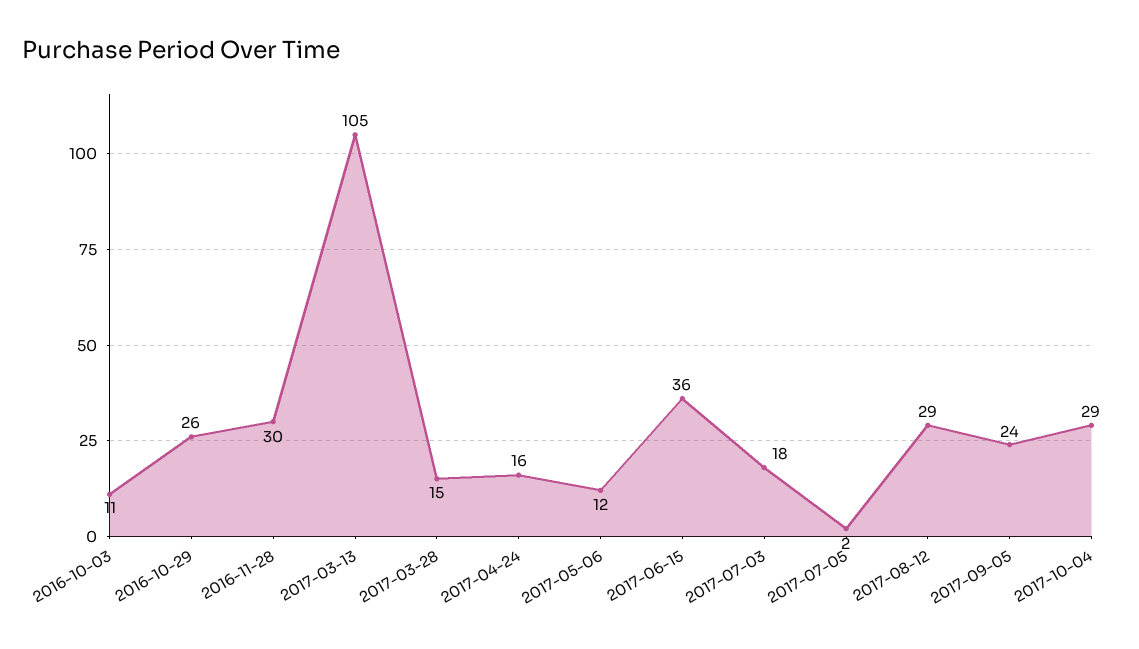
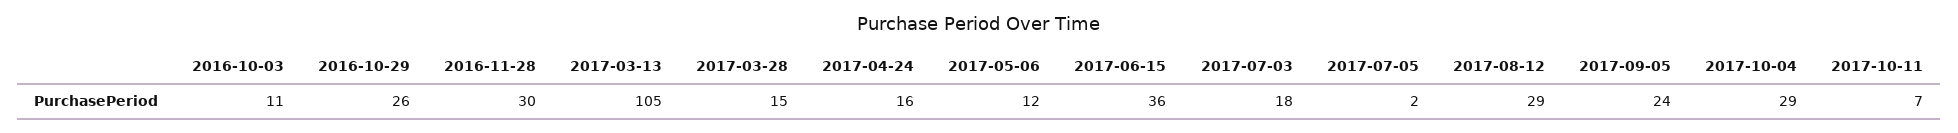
2017-10-11: none -> 7

